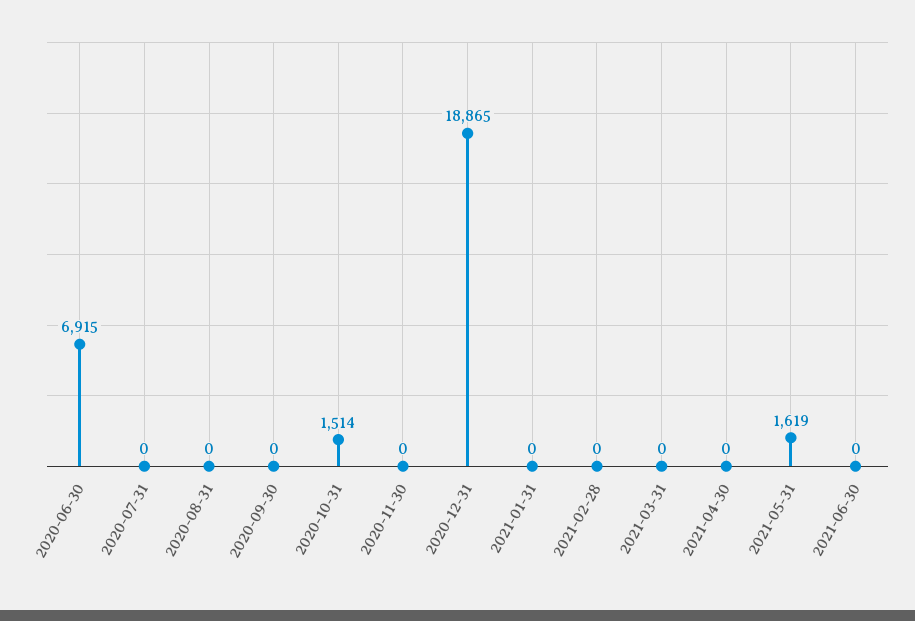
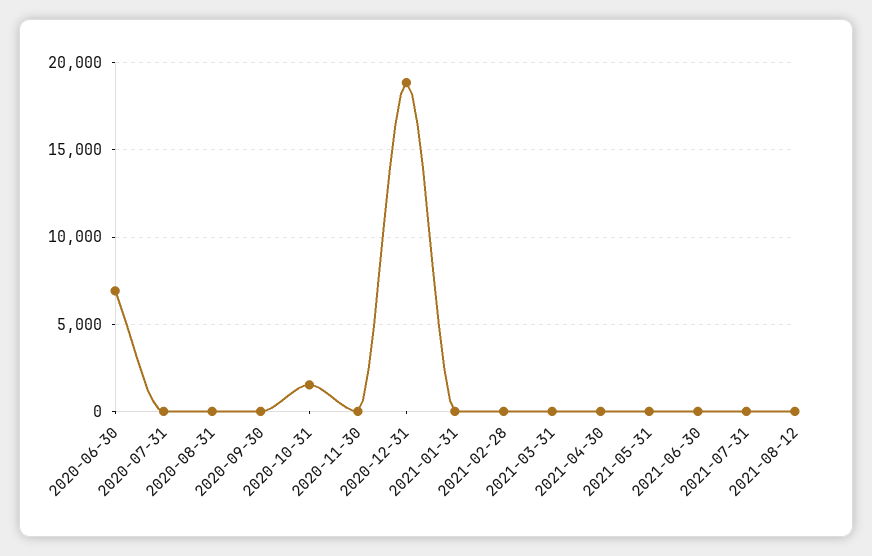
2021-05-31: 1619 -> 0
2021-07-31: none -> 0
2021-08-12: none -> 0

